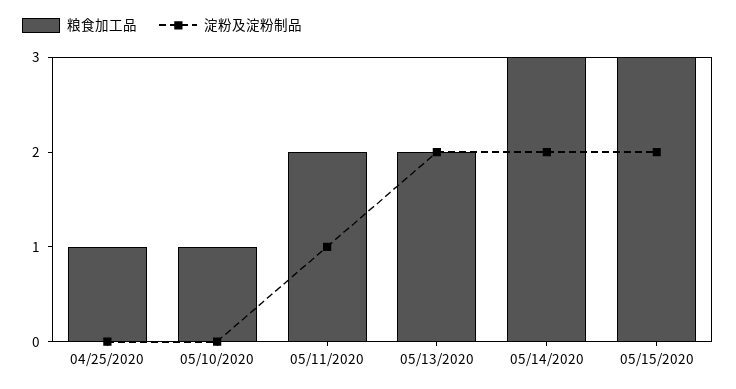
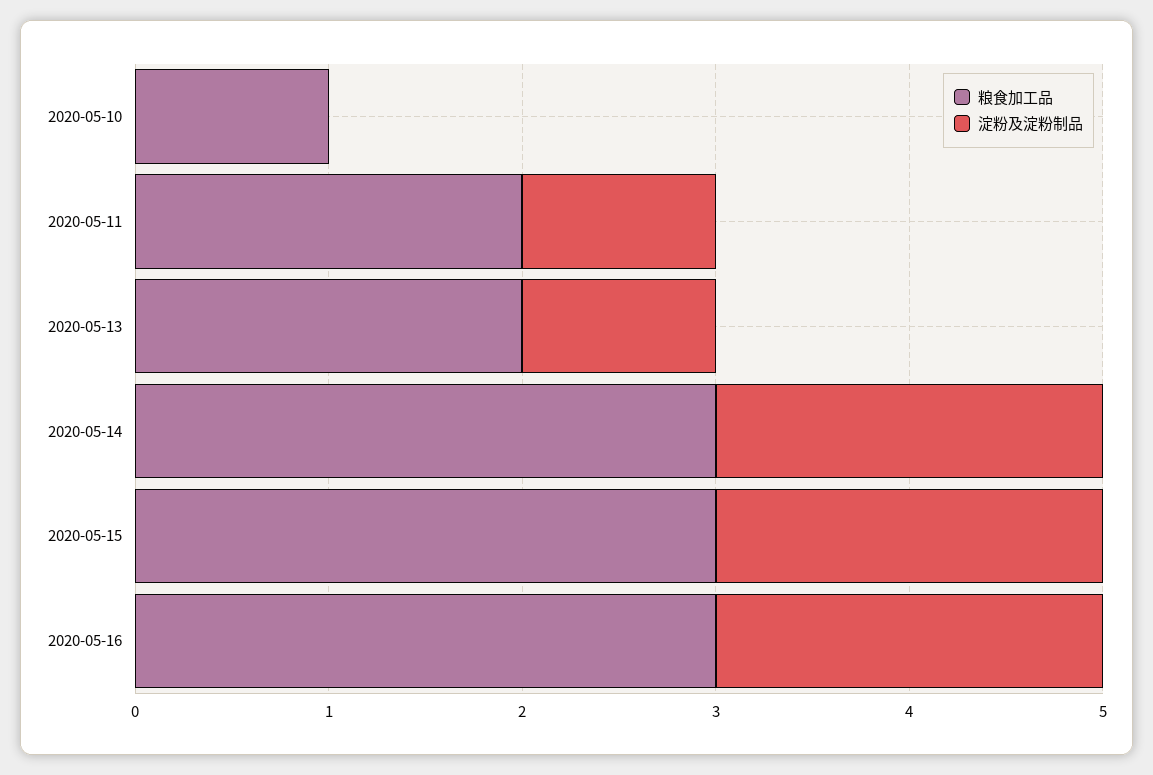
粮食加工品, 04/25/2020: 1 -> none
淀粉及淀粉制品, 04/25/2020: 0 -> none
淀粉及淀粉制品, 05/13/2020: 2 -> 1
粮食加工品, 2020-05-16: none -> 3
淀粉及淀粉制品, 2020-05-16: none -> 2

